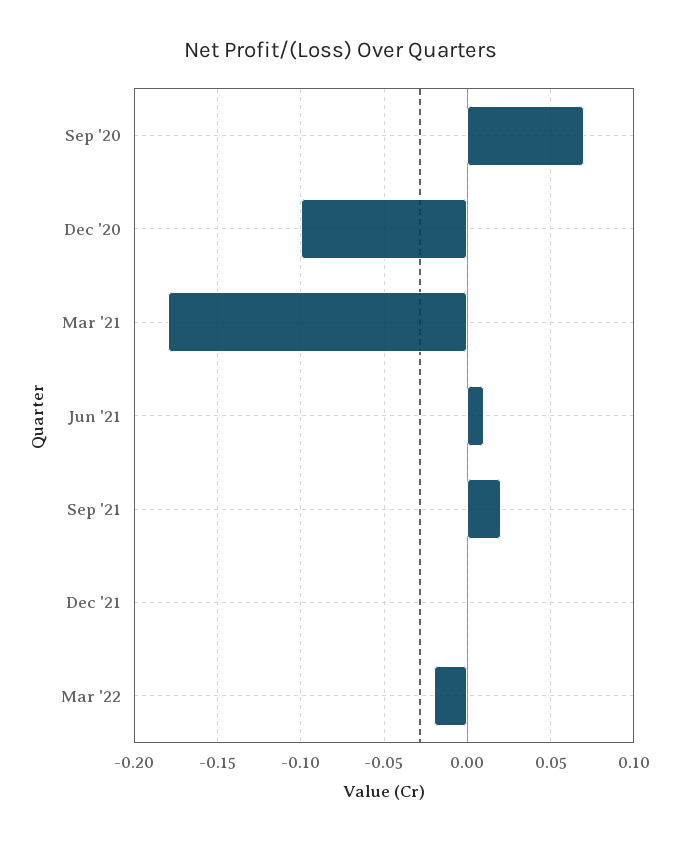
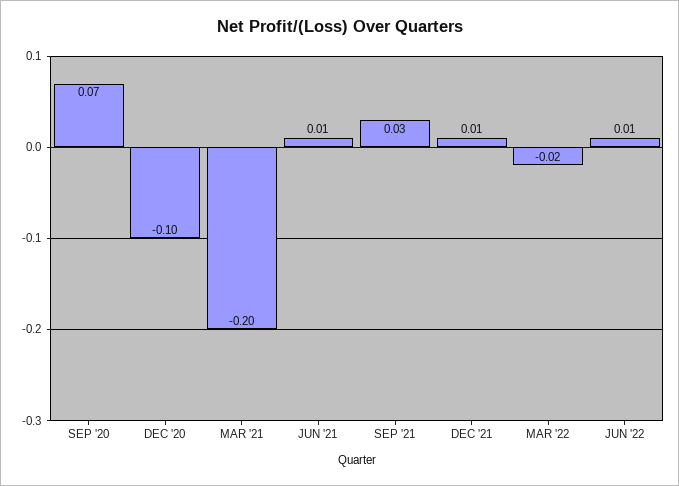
Mar '21: -0.18 -> -0.2
Sep '21: 0.02 -> 0.03
Dec '21: 0 -> 0.01
JUN '22: none -> 0.01

